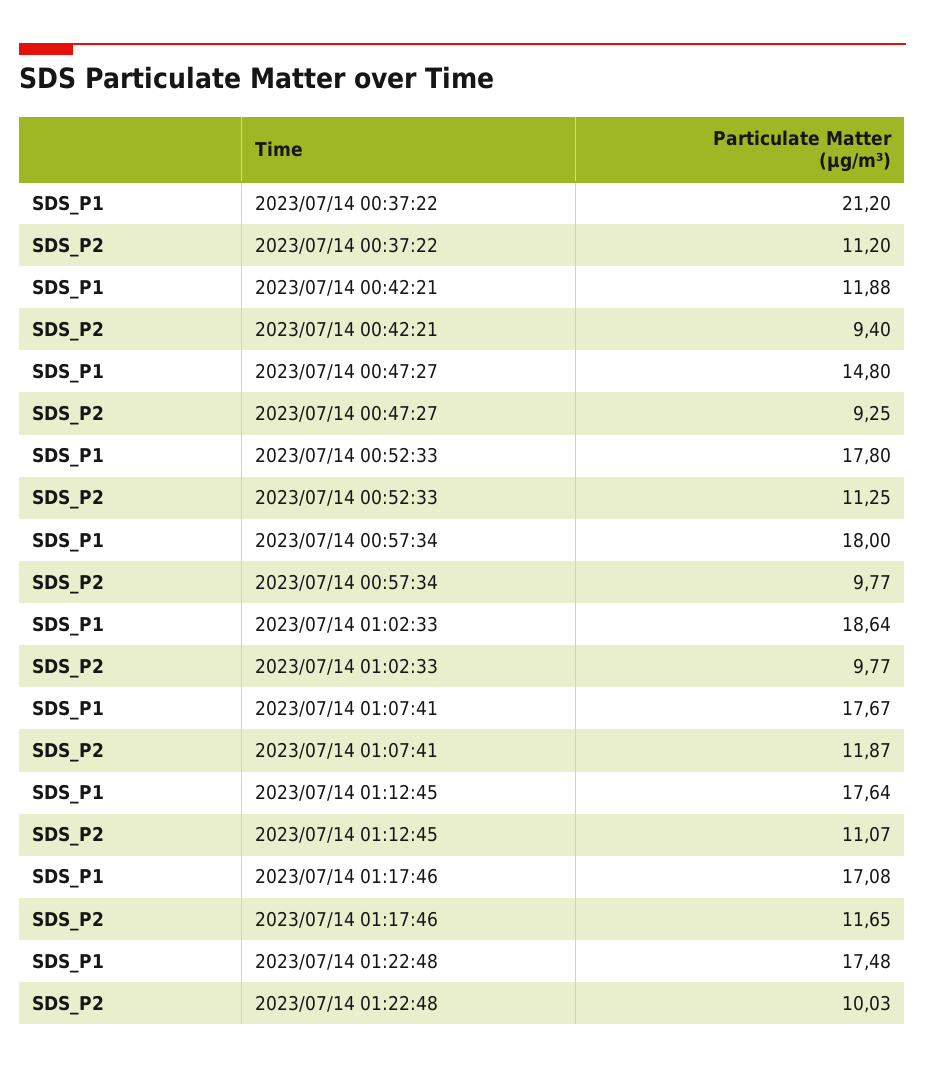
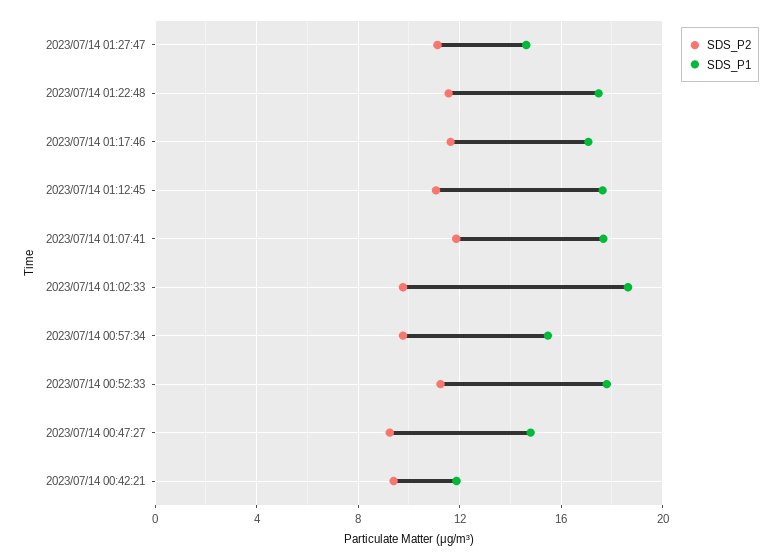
SDS_P1, 2023/07/14 00:37:22: 21.2 -> none
SDS_P2, 2023/07/14 00:37:22: 11.2 -> none
SDS_P1, 2023/07/14 00:57:34: 18 -> 15.5
SDS_P2, 2023/07/14 01:22:48: 10.03 -> 11.5
SDS_P2, 2023/07/14 01:27:47: none -> 11
SDS_P1, 2023/07/14 01:27:47: none -> 14.5

